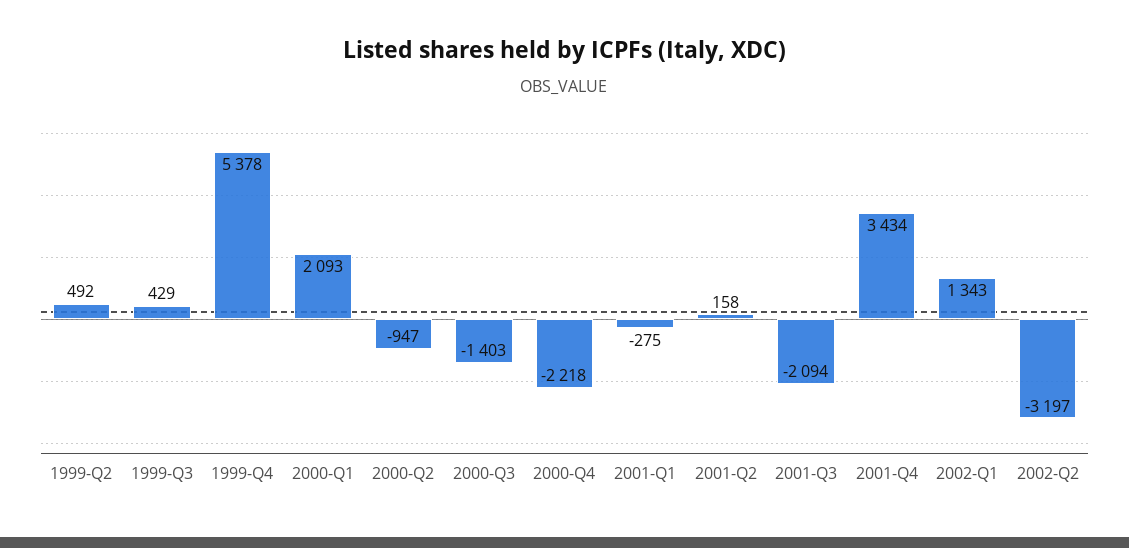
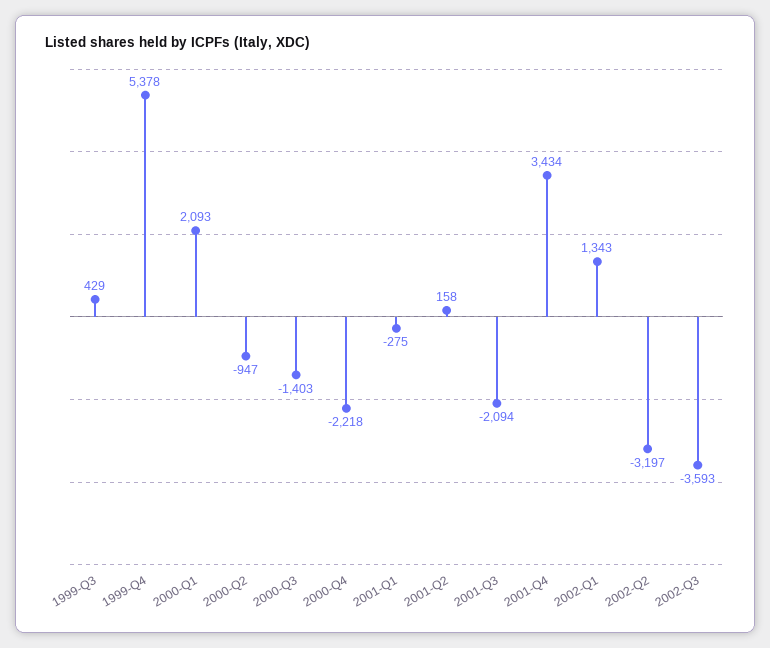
1999-Q2: 492 -> none
2002-Q3: none -> -3593

